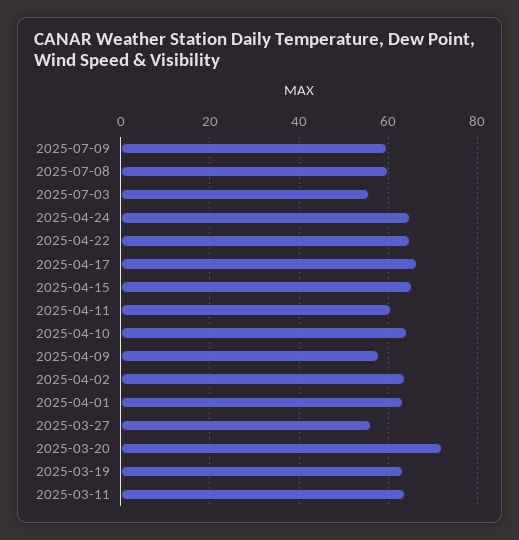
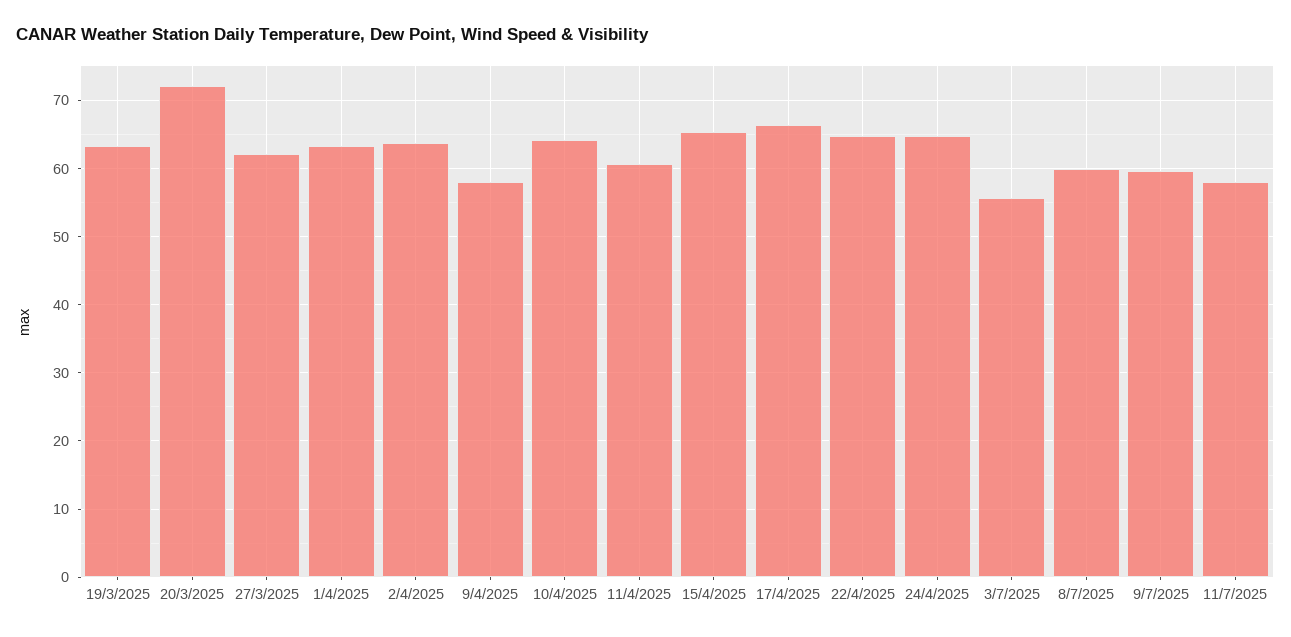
2025-03-27: 56 -> 62
2025-03-11: 64 -> none
11/7/2025: none -> 58

